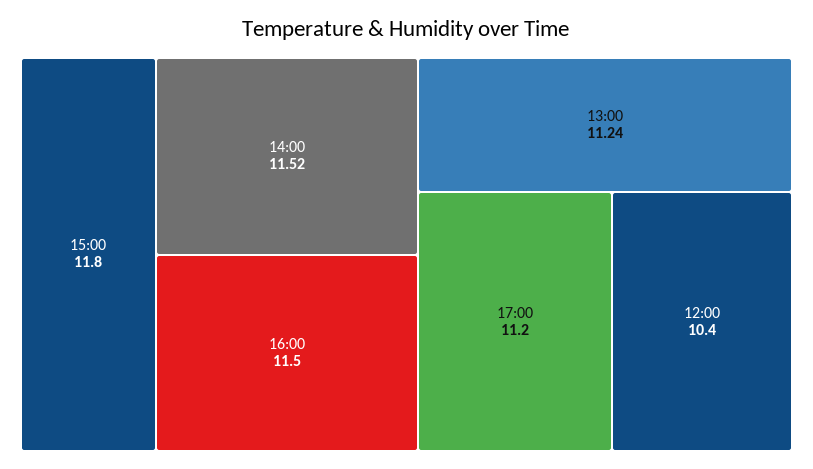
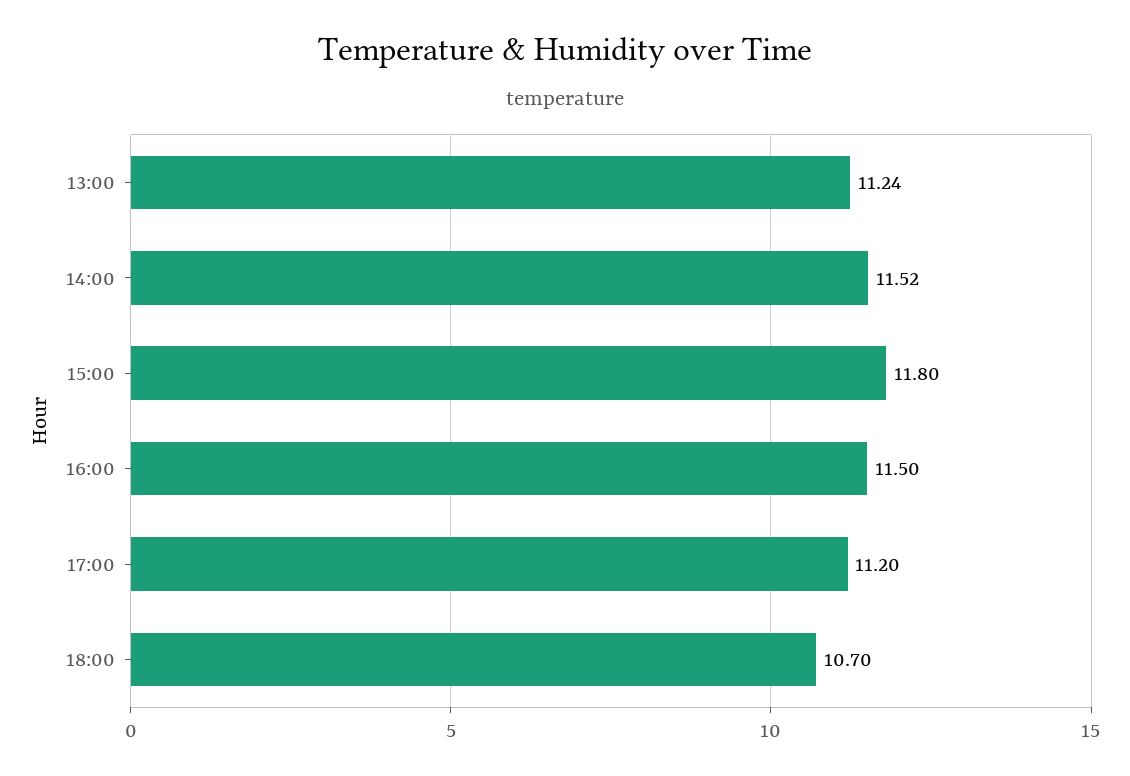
12:00: 10.4 -> none
18:00: none -> 10.7

